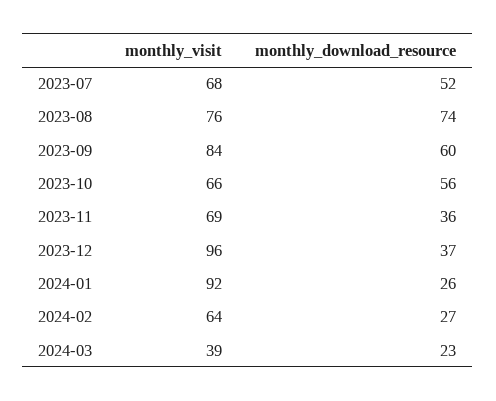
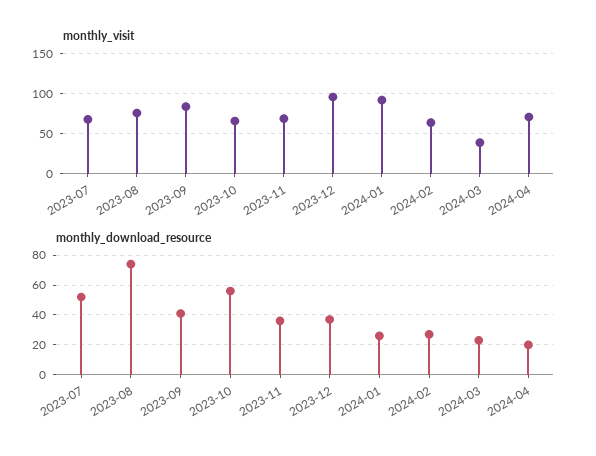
monthly_download_resource, 2023-09: 60 -> 40
monthly_visit, 2024-04: none -> 70
monthly_download_resource, 2024-04: none -> 20

